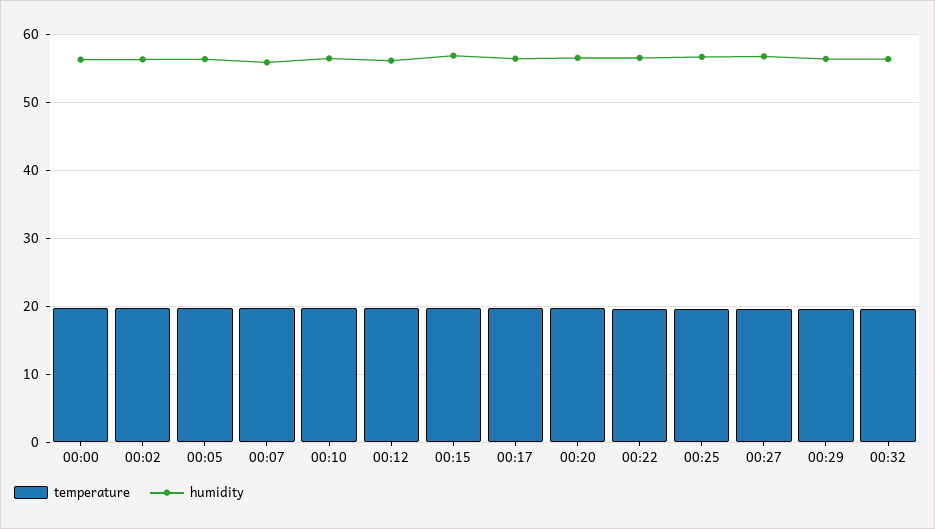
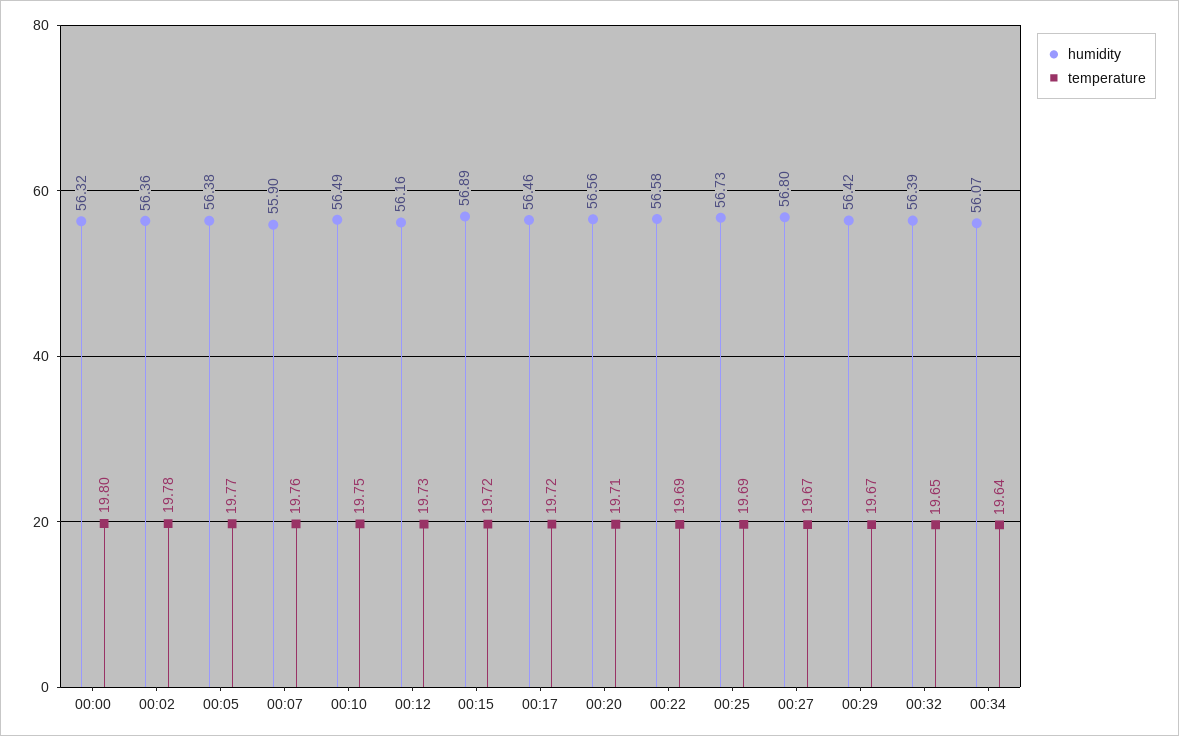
humidity, 00:34: none -> 56.07
temperature, 00:34: none -> 19.64

